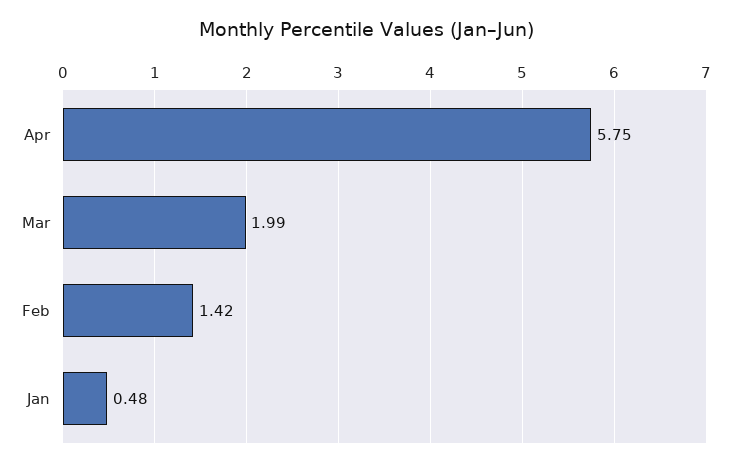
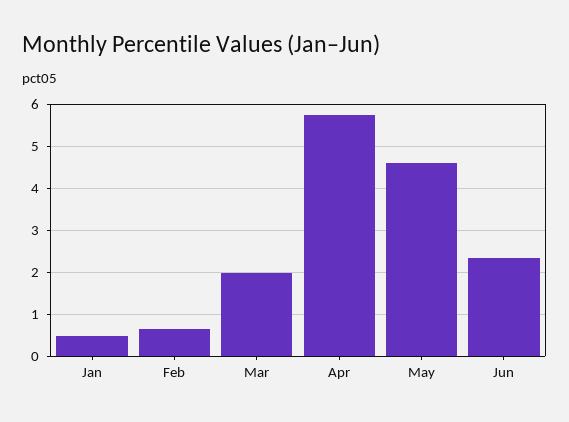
Feb: 1.42 -> 0.6
May: none -> 4.6
Jun: none -> 2.4

